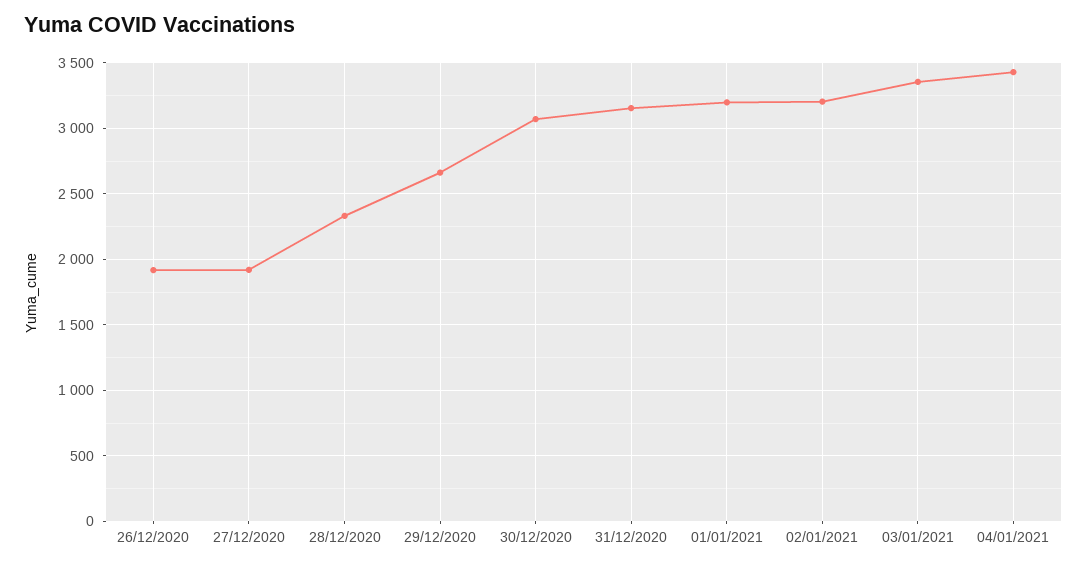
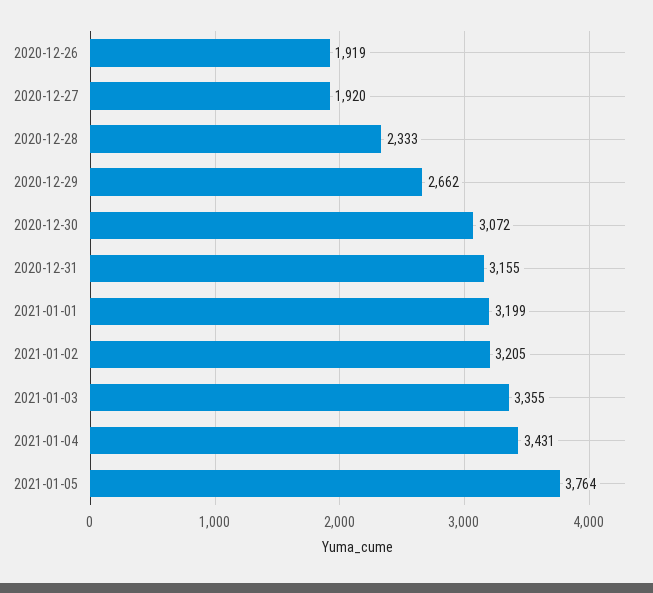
2021-01-05: none -> 3764

